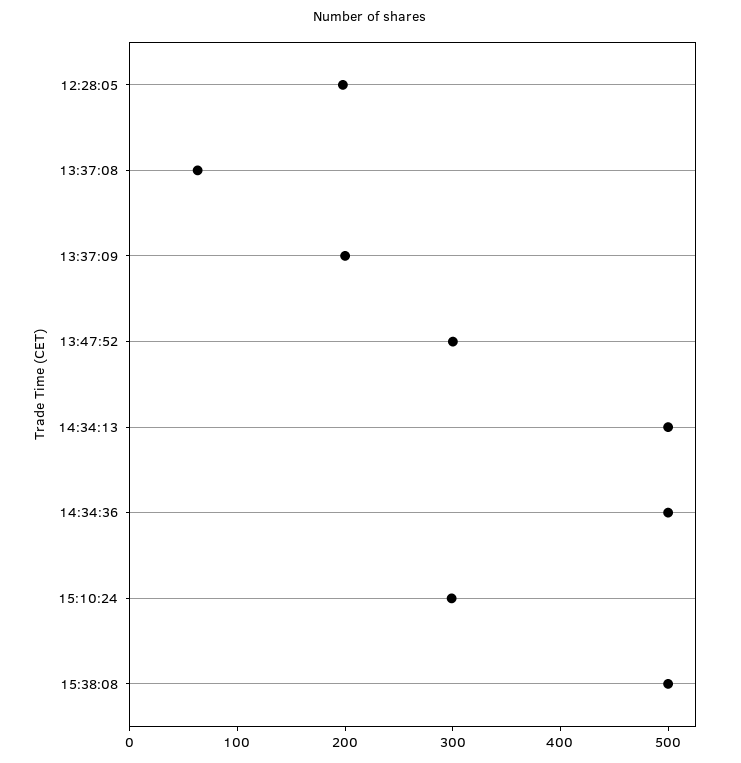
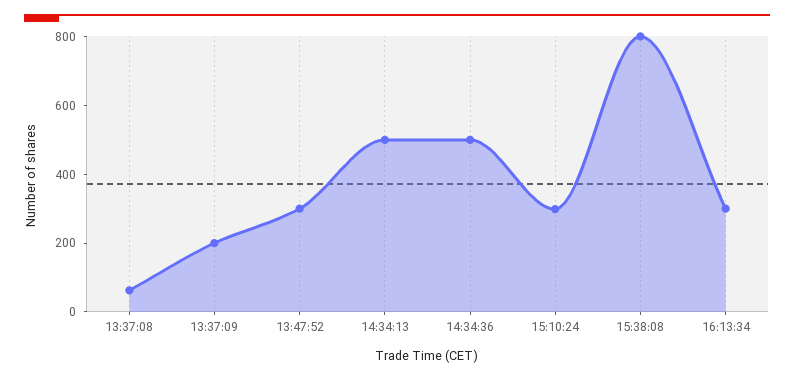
12:28:05: 200 -> none
15:38:08: 500 -> 800
16:13:34: none -> 300

